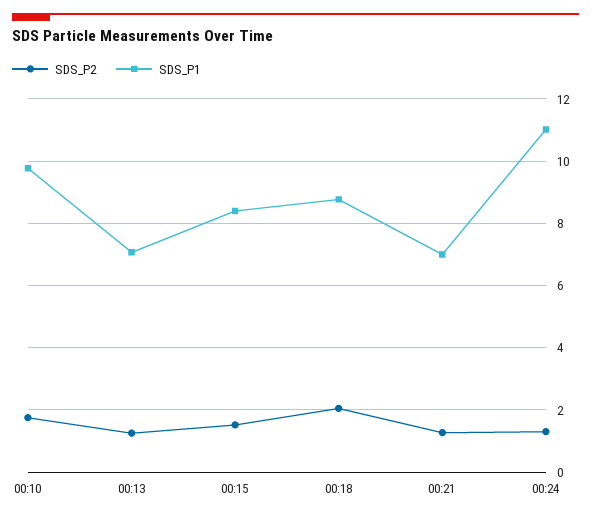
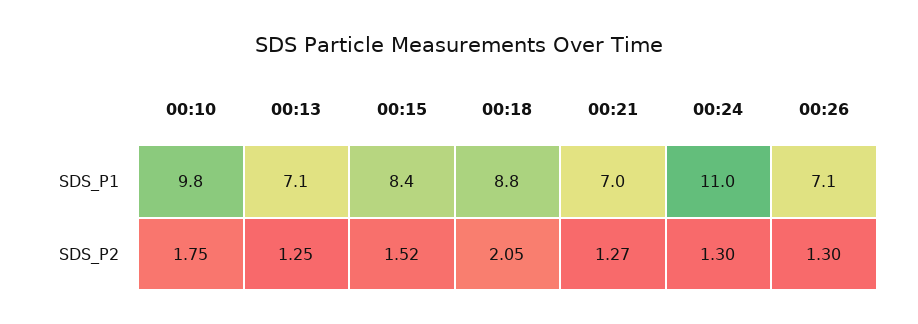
SDS_P1, 00:26: none -> 7.1
SDS_P2, 00:26: none -> 1.3

